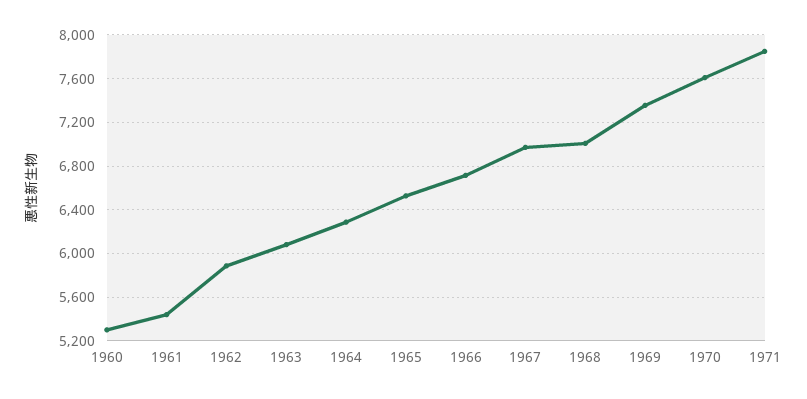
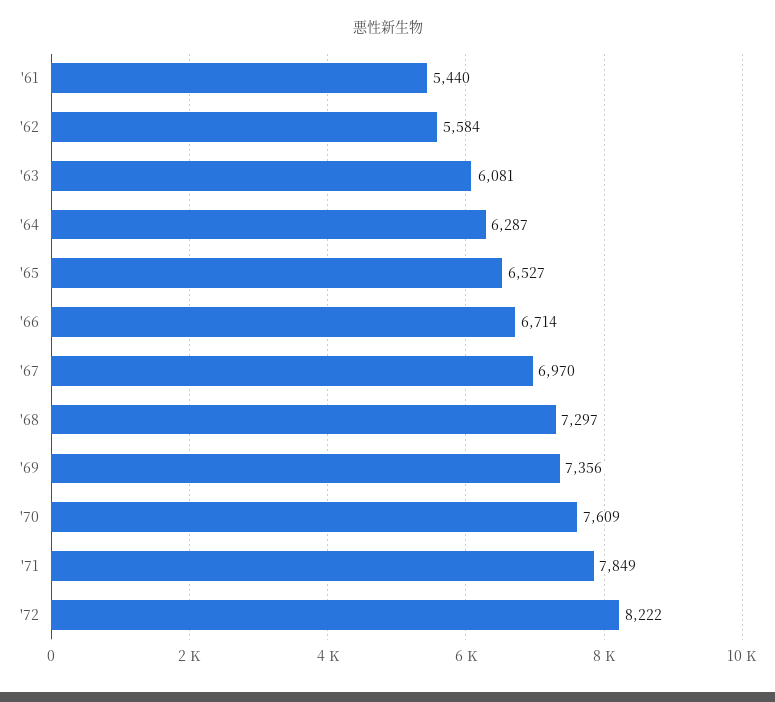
1960: 5300 -> none
1962: 5900 -> 5584
1968: 7000 -> 7297
'72: none -> 8222

